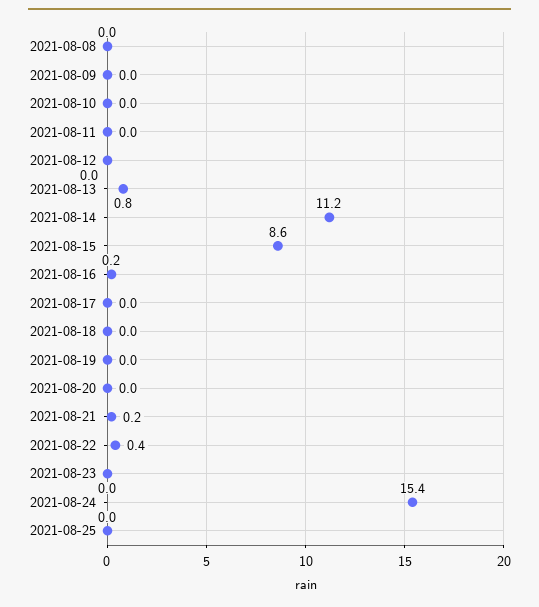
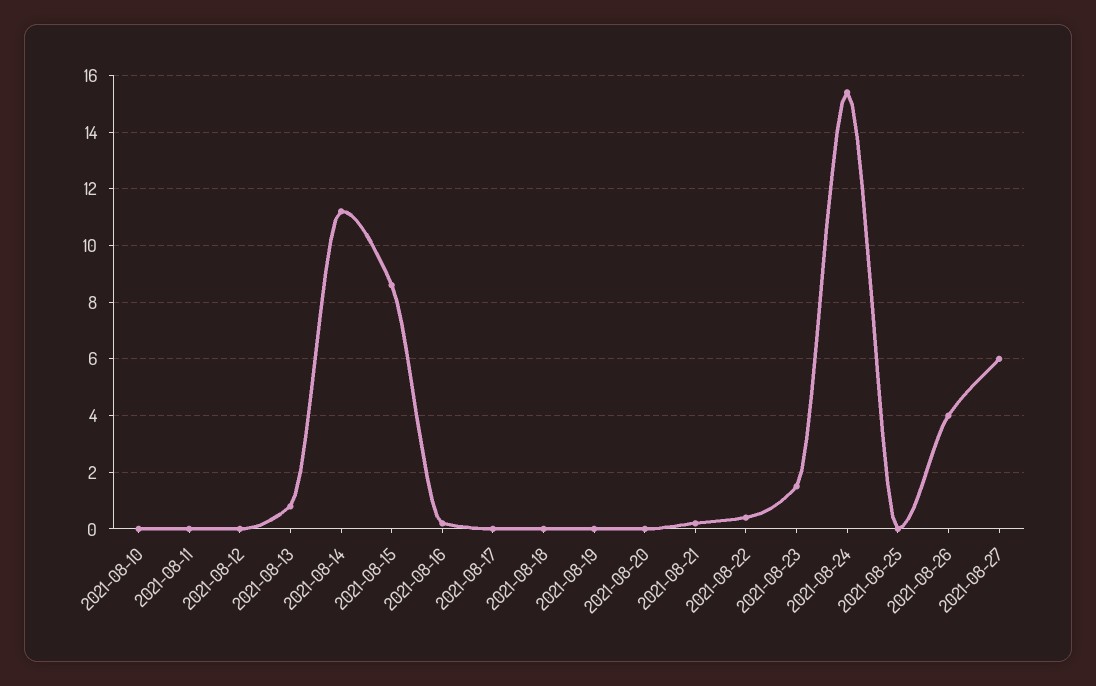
2021-08-08: 0 -> none
2021-08-09: 0 -> none
2021-08-23: 0 -> 1.5
2021-08-26: none -> 4
2021-08-27: none -> 6

